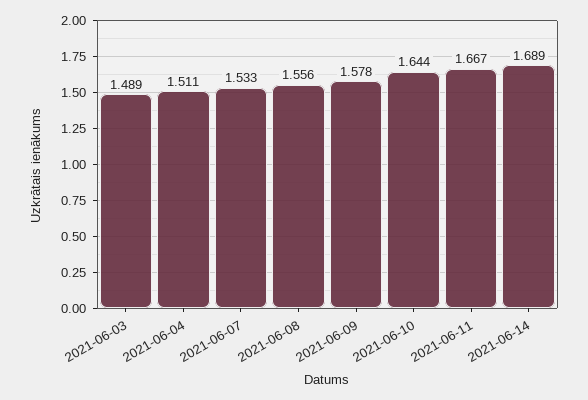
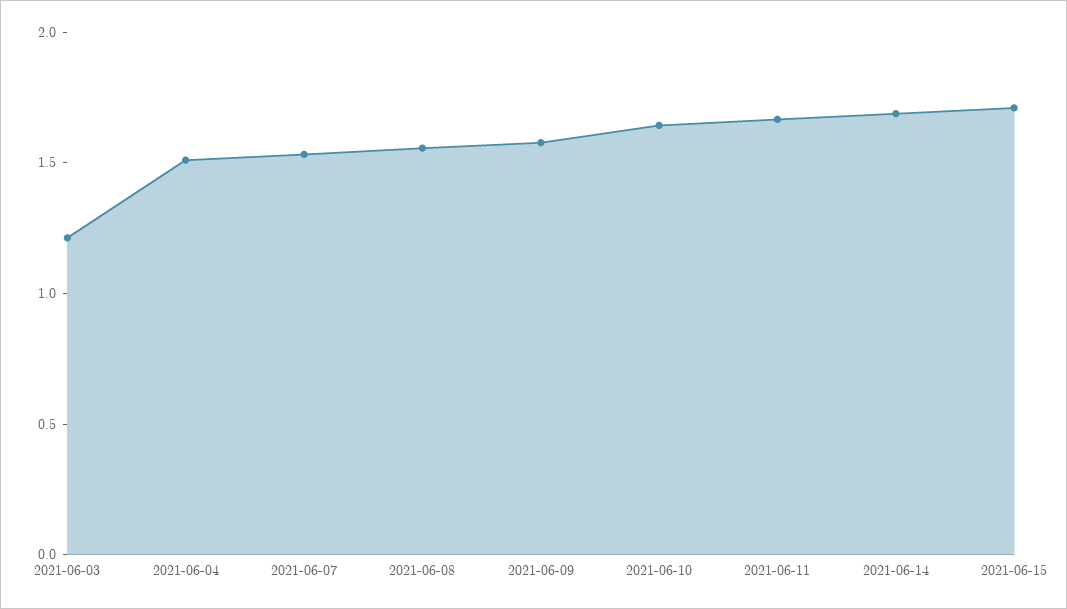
2021-06-03: 1.489 -> 1.2
2021-06-15: none -> 1.7

